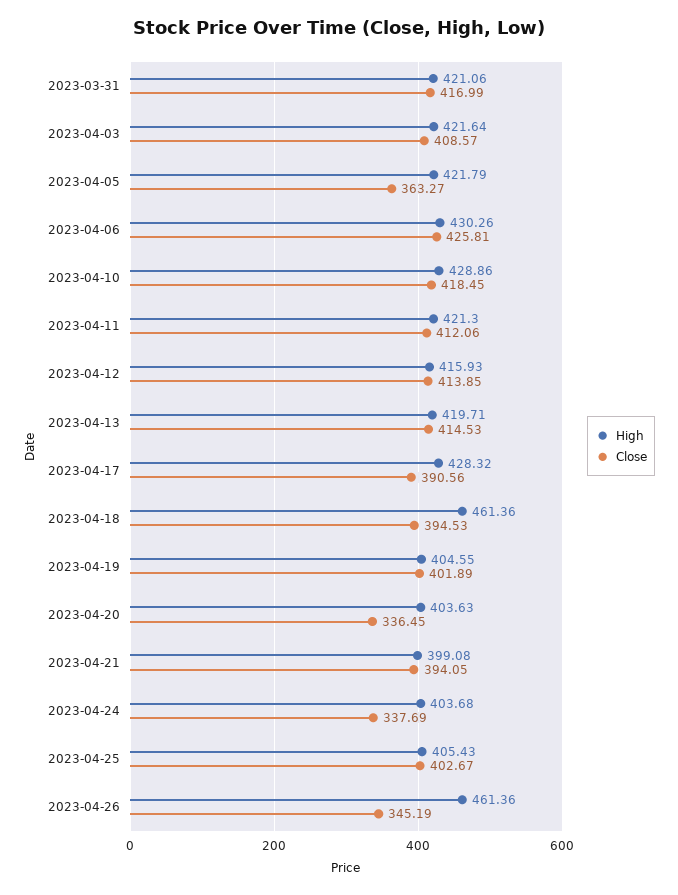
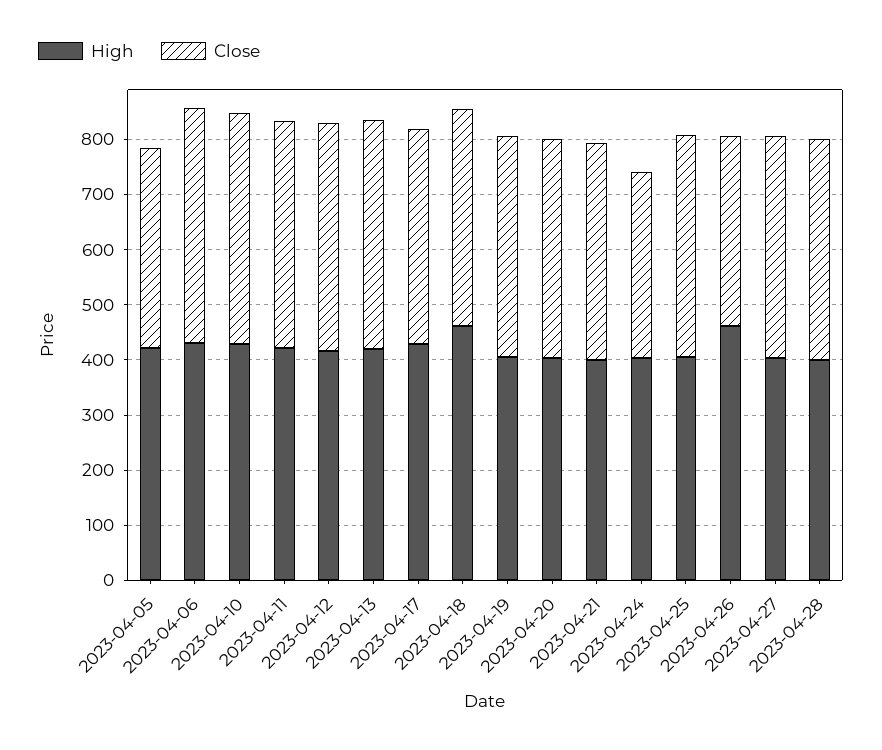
High, 2023-03-31: 421.06 -> none
Close, 2023-03-31: 416.99 -> none
High, 2023-04-03: 421.64 -> none
Close, 2023-04-03: 408.57 -> none
Close, 2023-04-20: 336.45 -> 400
High, 2023-04-27: none -> 400
Close, 2023-04-27: none -> 400
High, 2023-04-28: none -> 400
Close, 2023-04-28: none -> 400

